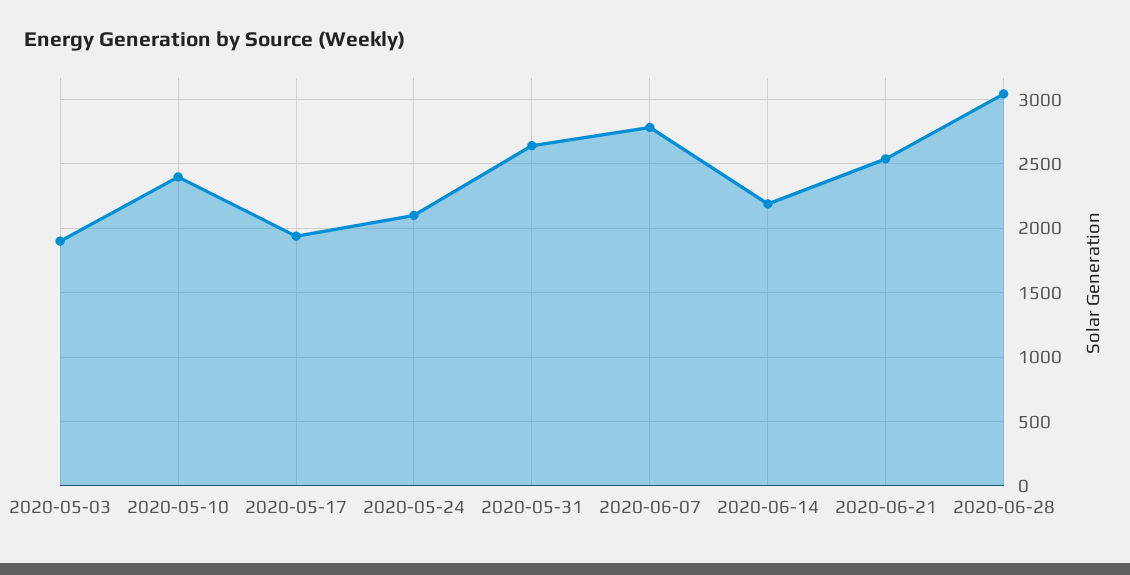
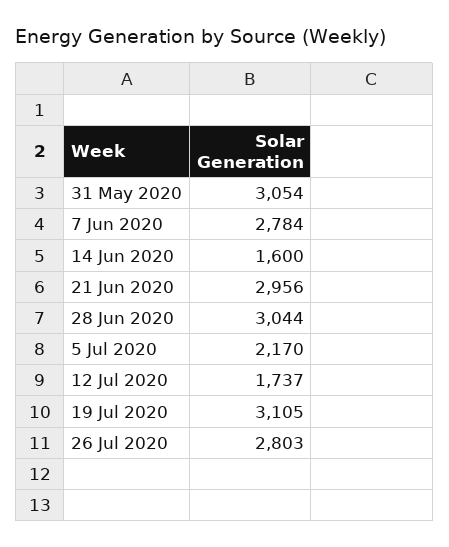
2020-05-03: 1900 -> none
2020-05-10: 2400 -> none
2020-05-17: 1950 -> none
2020-05-24: 2100 -> none
2020-05-31: 2650 -> 3054
2020-06-14: 2200 -> 1600
2020-06-21: 2550 -> 2956
5 Jul 2020: none -> 2170
12 Jul 2020: none -> 1737
19 Jul 2020: none -> 3105
26 Jul 2020: none -> 2803

